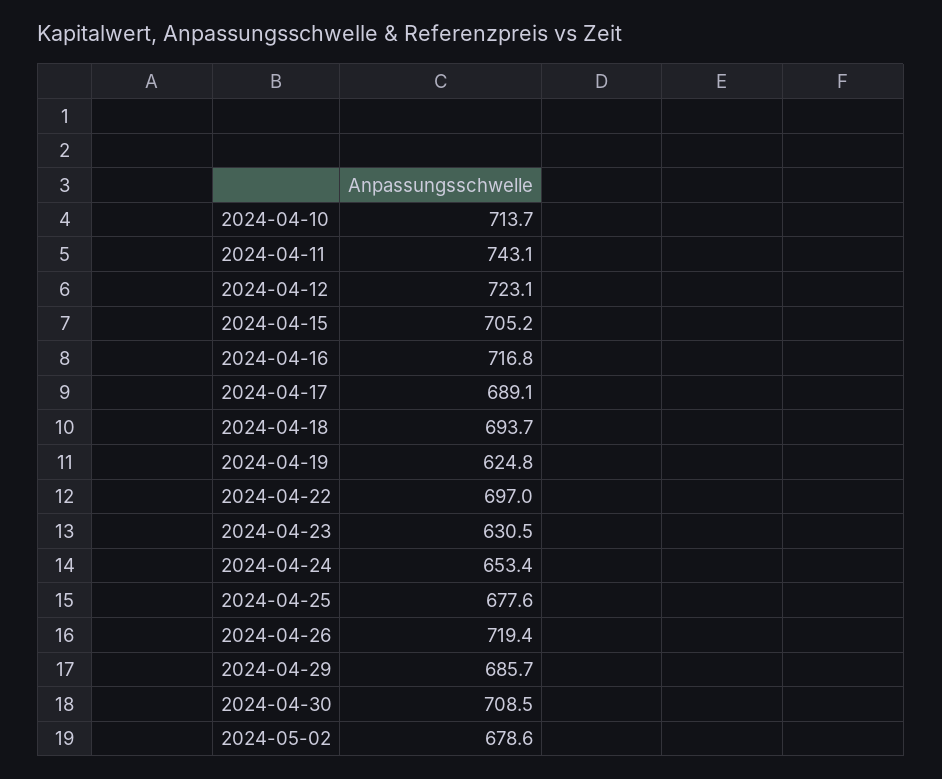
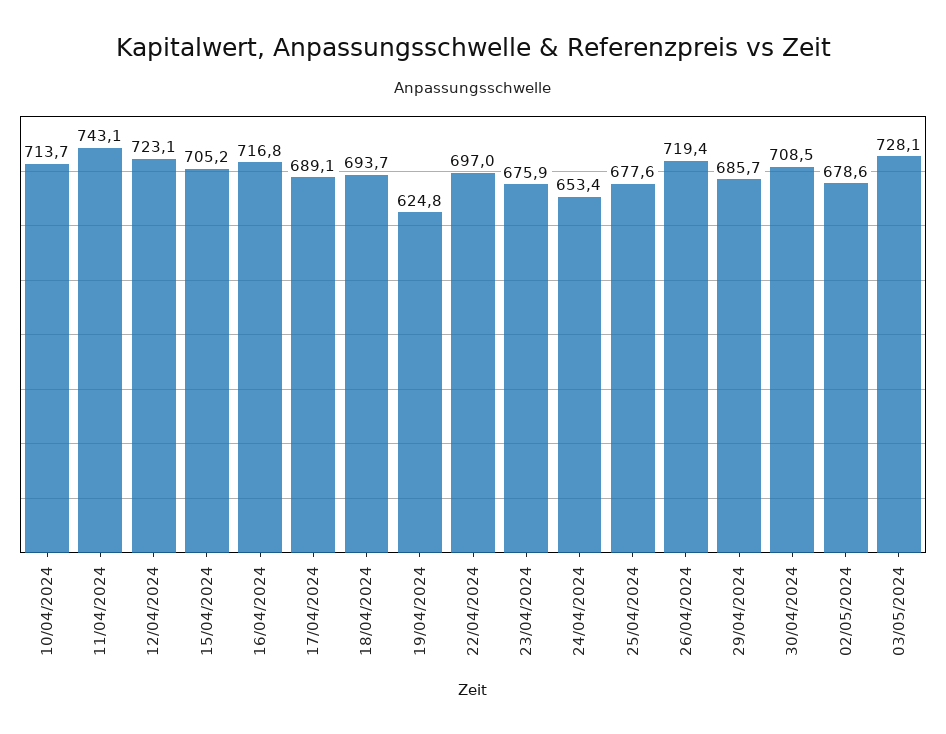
2024-04-23: 630.5 -> 675.9
03/05/2024: none -> 728.1

